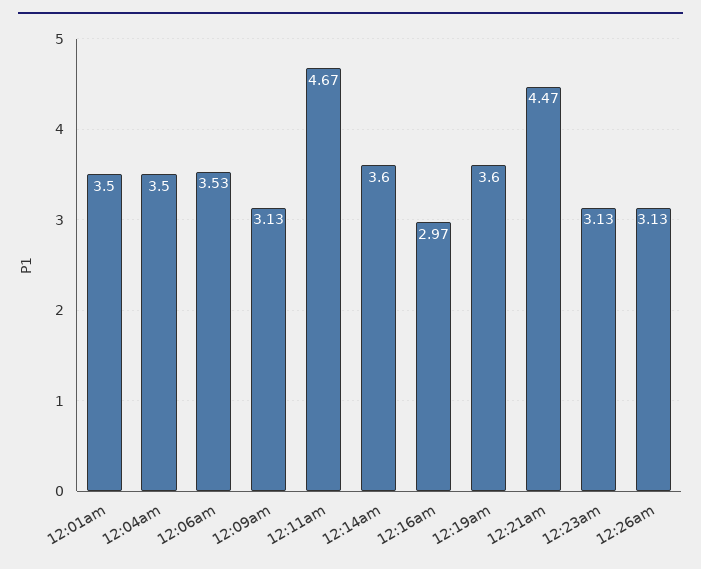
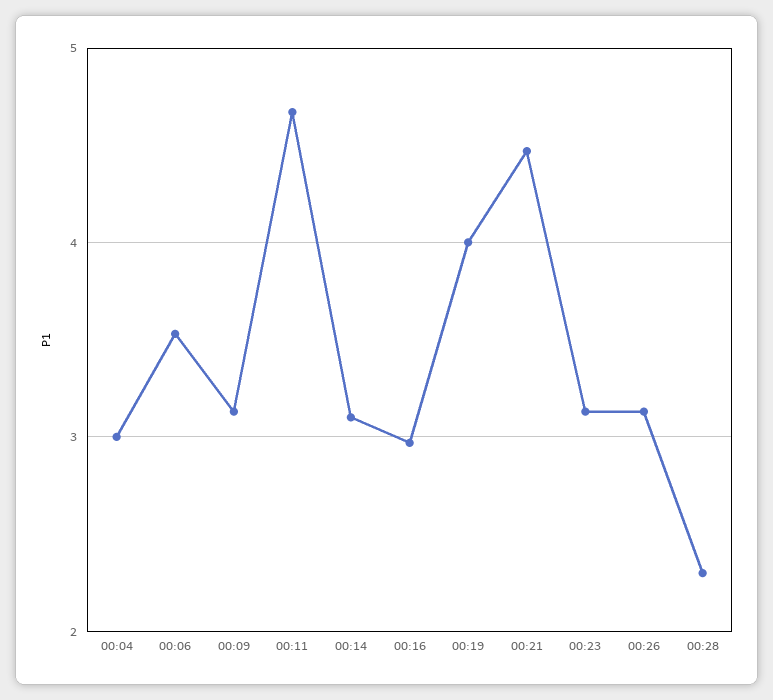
12:01am: 3.5 -> none
12:04am: 3.5 -> 3
12:14am: 3.6 -> 3.1
12:19am: 3.6 -> 4
00:28: none -> 2.3

